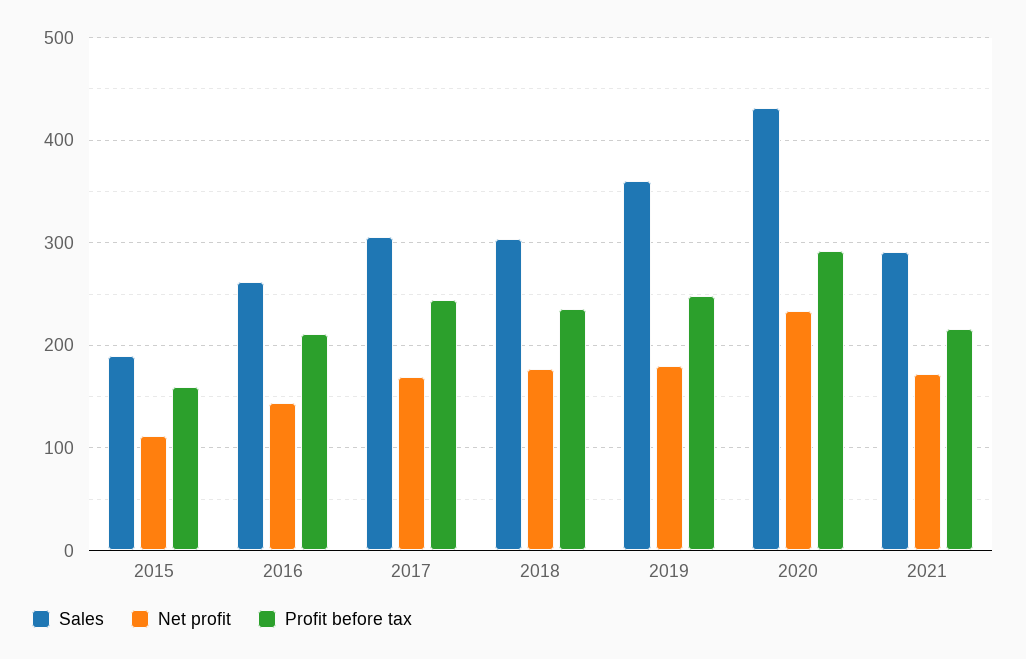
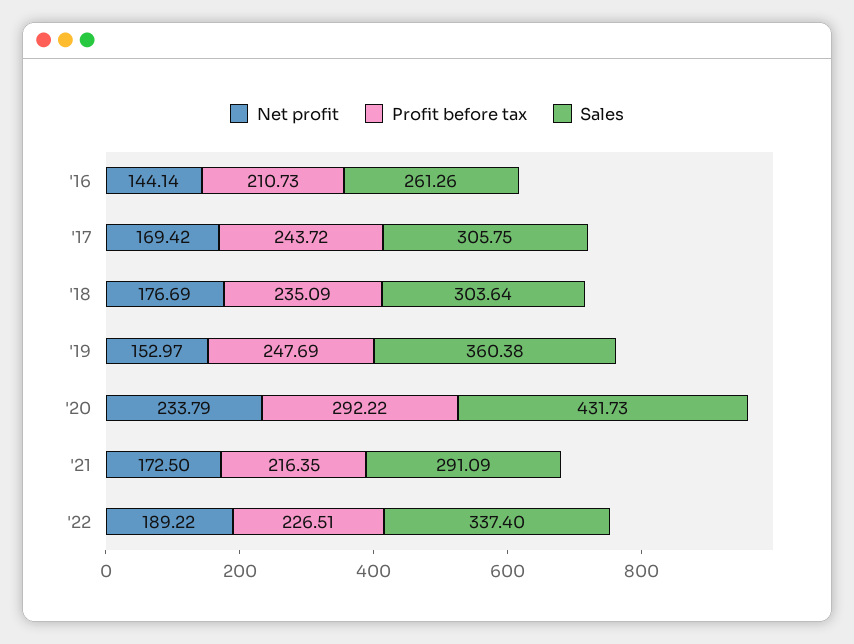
Sales, 2015: 190 -> none
Net profit, 2015: 110 -> none
Profit before tax, 2015: 160 -> none
Net profit, 2019: 180 -> 152.97
Net profit, '22: none -> 189.22
Profit before tax, '22: none -> 226.51
Sales, '22: none -> 337.4

